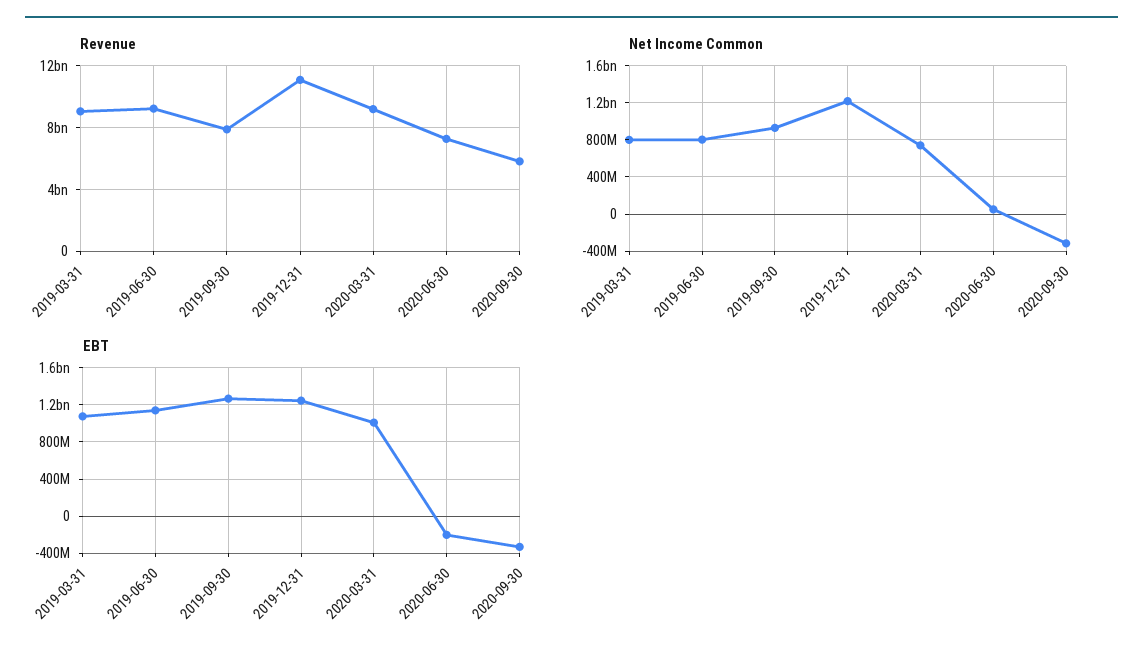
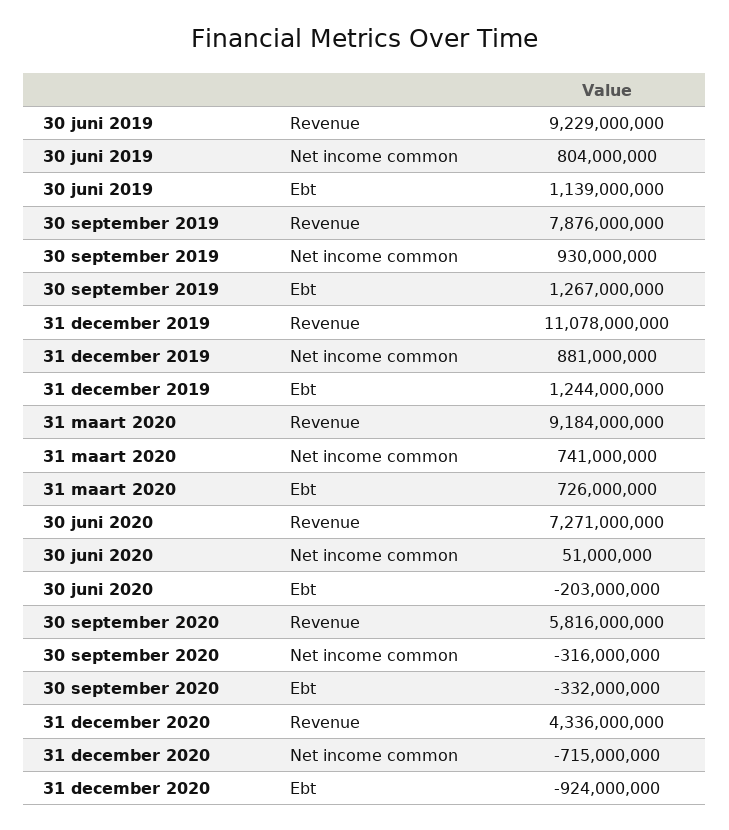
Revenue, 2019-03-31: 9000000000 -> none
Net Income Common, 2019-03-31: 800000000 -> none
Net Income Common, 2019-12-31: 1200000000 -> 881000000
EBT, 2019-03-31: 1100000000 -> none
EBT, 2020-03-31: 1000000000 -> 726000000
Revenue, 31 december 2020: none -> 4336000000
Net Income Common, 31 december 2020: none -> -715000000
EBT, 31 december 2020: none -> -924000000

